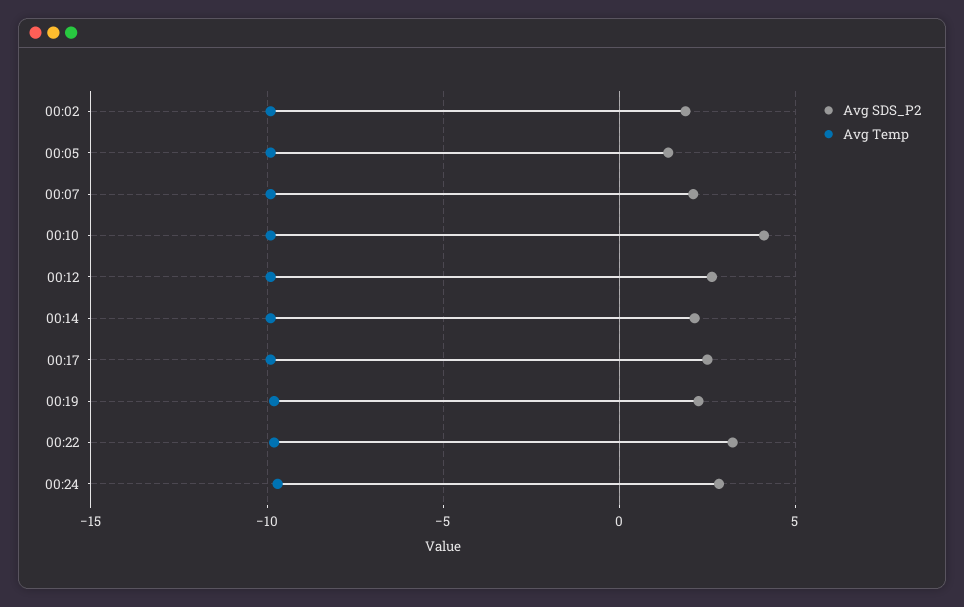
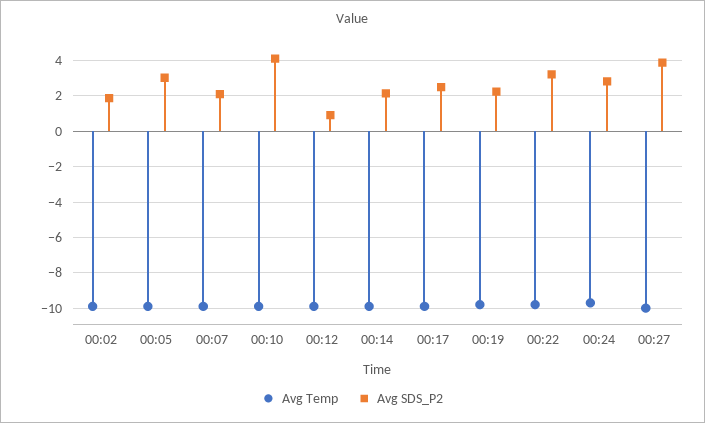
Avg SDS_P2, 00:05: 1.5 -> 3
Avg SDS_P2, 00:12: 2.5 -> 1
Avg Temp, 00:27: none -> -10
Avg SDS_P2, 00:27: none -> 4

